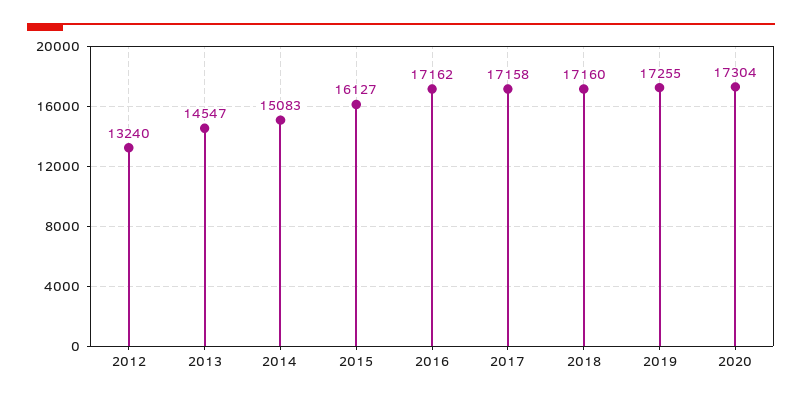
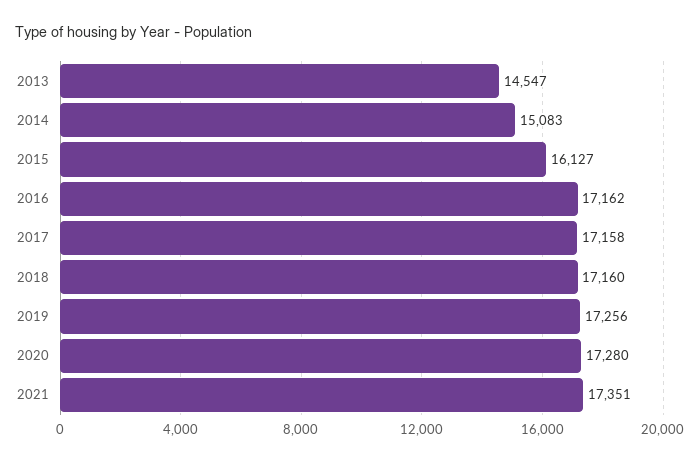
2012: 13240 -> none
2019: 17255 -> 17256
2020: 17304 -> 17280
2021: none -> 17351

